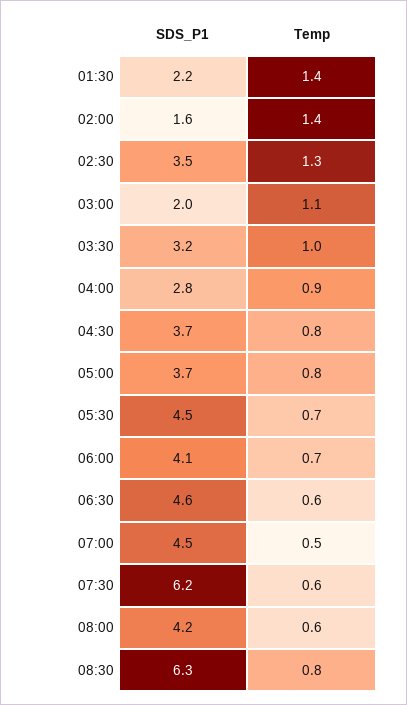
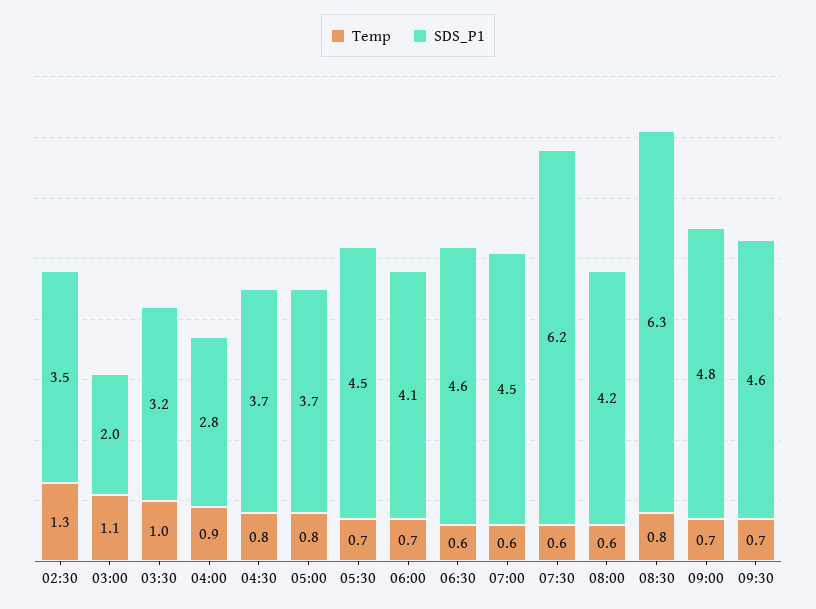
SDS_P1, 01:30: 2.2 -> none
Temp, 01:30: 1.4 -> none
SDS_P1, 02:00: 1.6 -> none
Temp, 02:00: 1.4 -> none
Temp, 07:00: 0.5 -> 0.6
Temp, 09:00: none -> 0.7
SDS_P1, 09:00: none -> 4.8
Temp, 09:30: none -> 0.7
SDS_P1, 09:30: none -> 4.6

